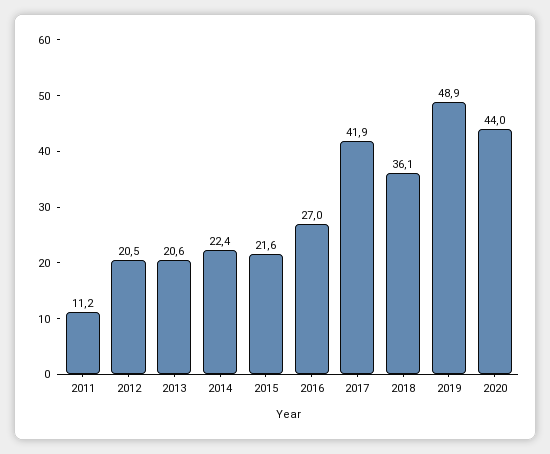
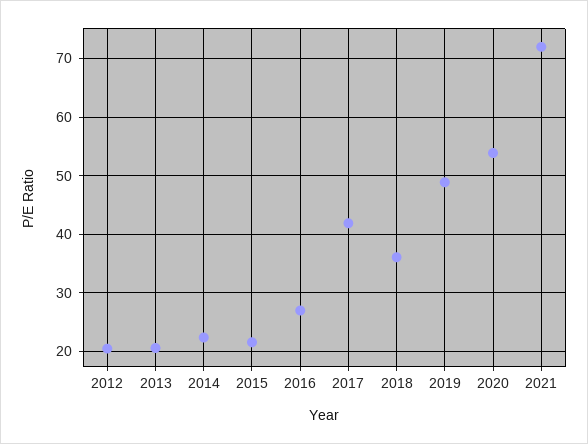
2011: 11.2 -> none
2020: 44 -> 54
2021: none -> 72

